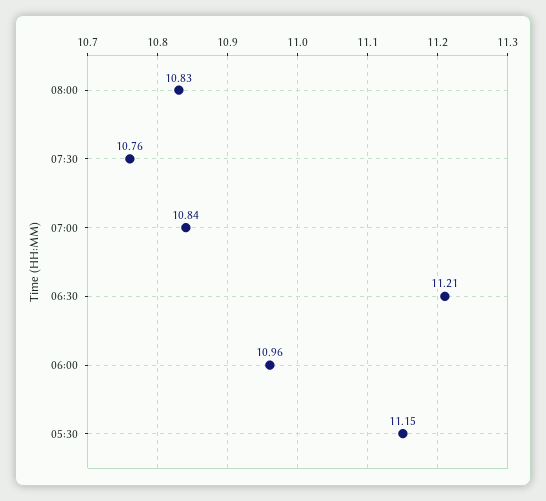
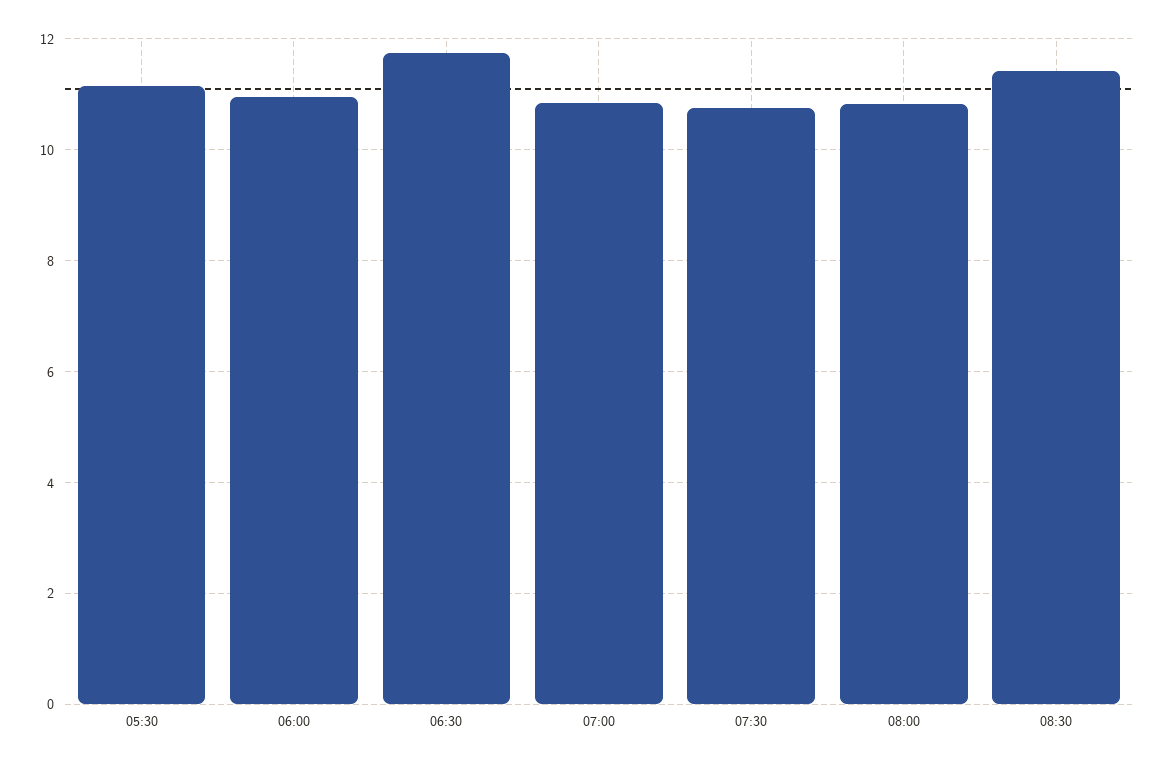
06:30: 11.21 -> 11.8
08:30: none -> 11.4

